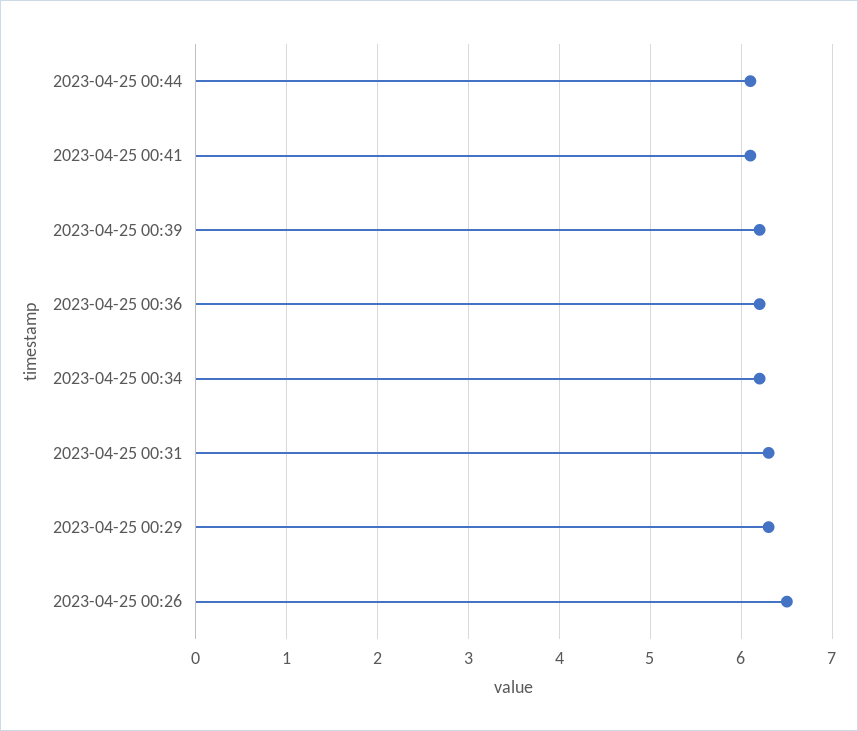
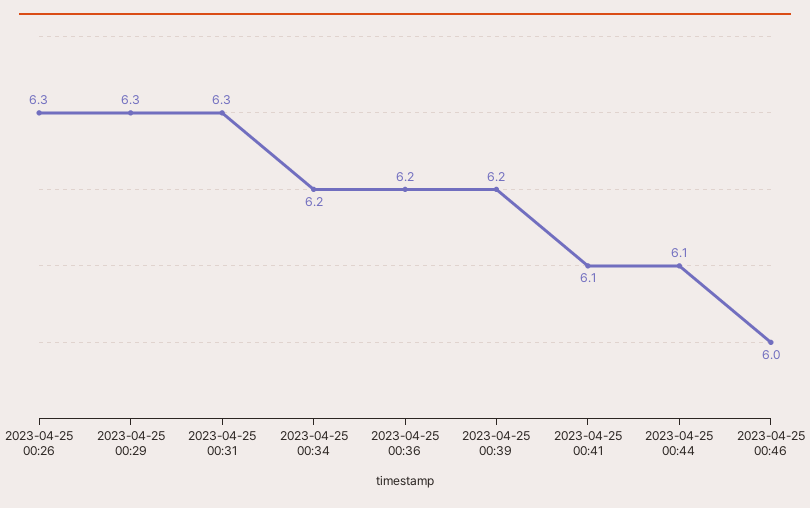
2023-04-25 00:26: 6.5 -> 6.3
2023-04-25 00:46: none -> 6

